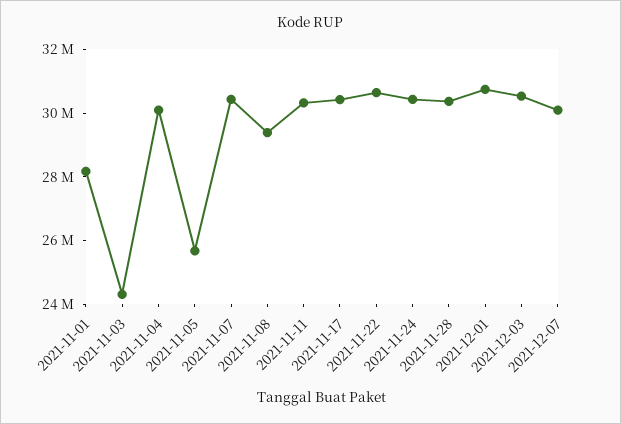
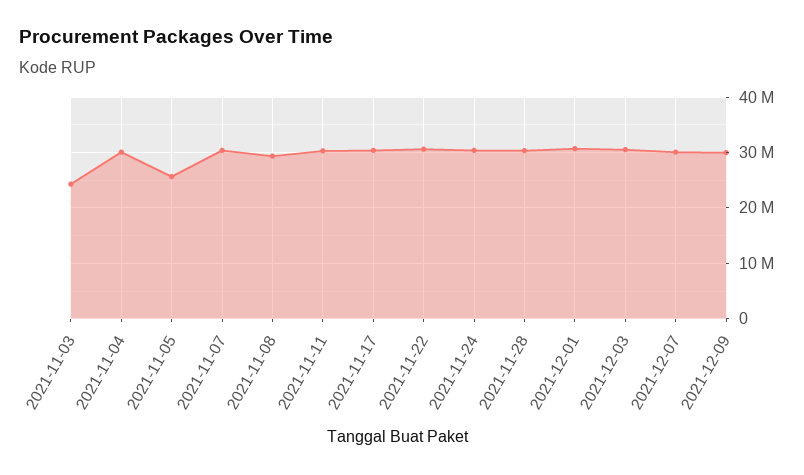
2021-11-01: 28000000 -> none
2021-12-09: none -> 30000000

